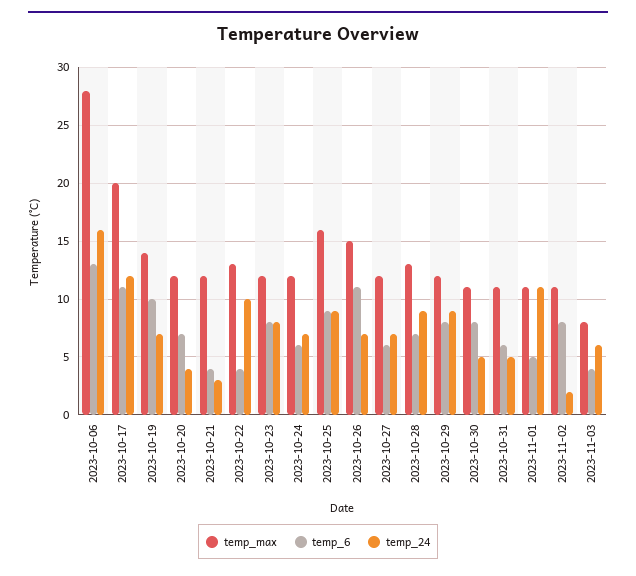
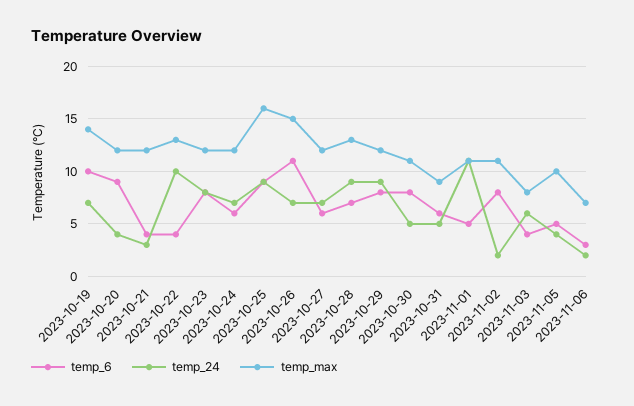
temp_max, 2023-10-06: 28 -> none
temp_6, 2023-10-06: 13 -> none
temp_24, 2023-10-06: 16 -> none
temp_max, 2023-10-17: 20 -> none
temp_6, 2023-10-17: 11 -> none
temp_24, 2023-10-17: 12 -> none
temp_6, 2023-10-20: 7 -> 9
temp_max, 2023-10-31: 11 -> 9
temp_6, 2023-11-05: none -> 5
temp_24, 2023-11-05: none -> 4
temp_max, 2023-11-05: none -> 10
temp_6, 2023-11-06: none -> 3
temp_24, 2023-11-06: none -> 2
temp_max, 2023-11-06: none -> 7

